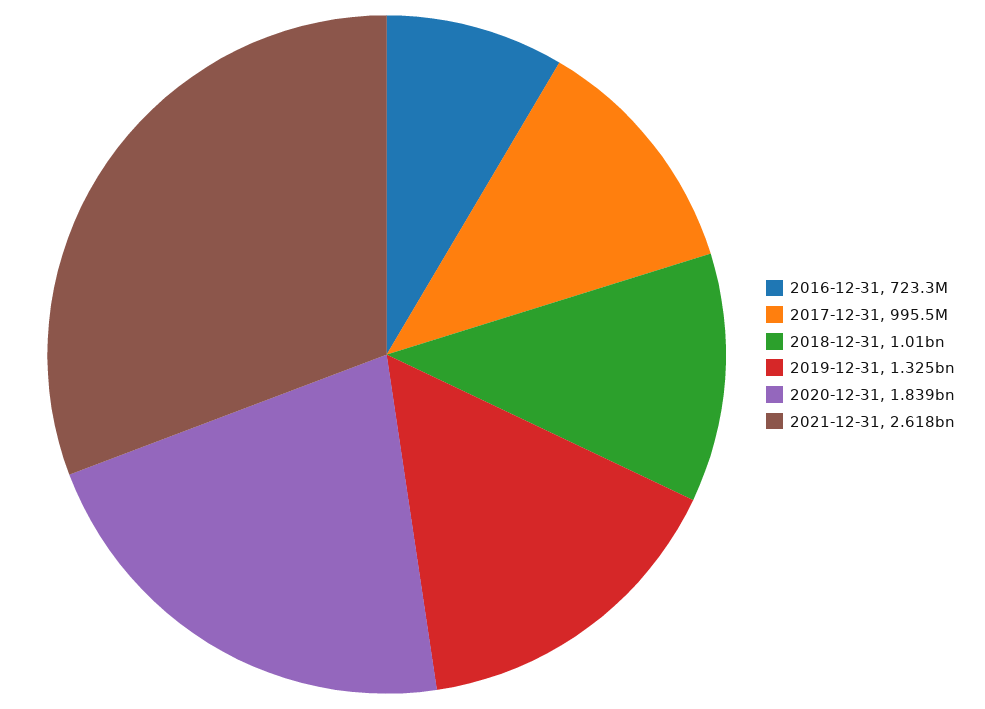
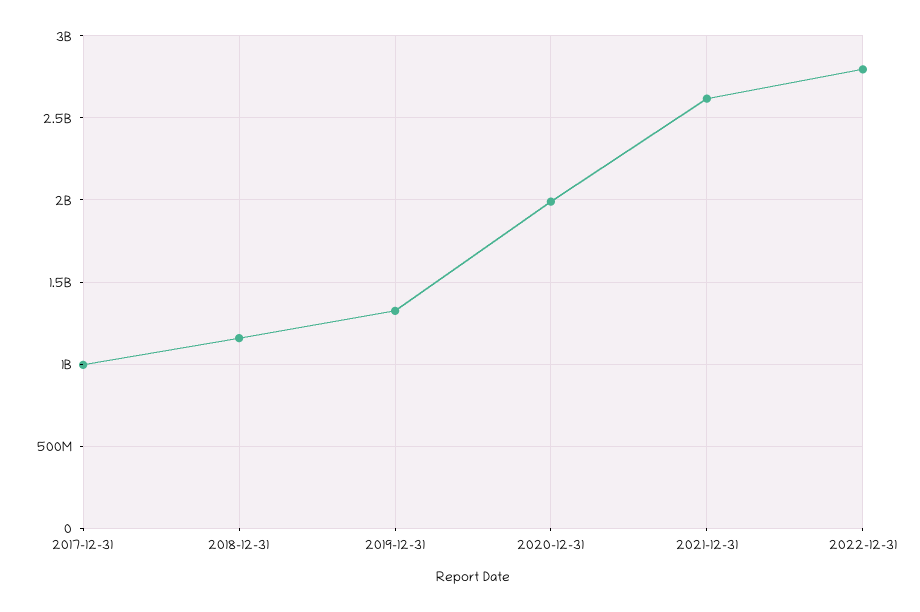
2016-12-31: 723300000 -> none
2018-12-31: 1010000000 -> 1150000000
2020-12-31: 1839000000 -> 2000000000
2022-12-31: none -> 2800000000

